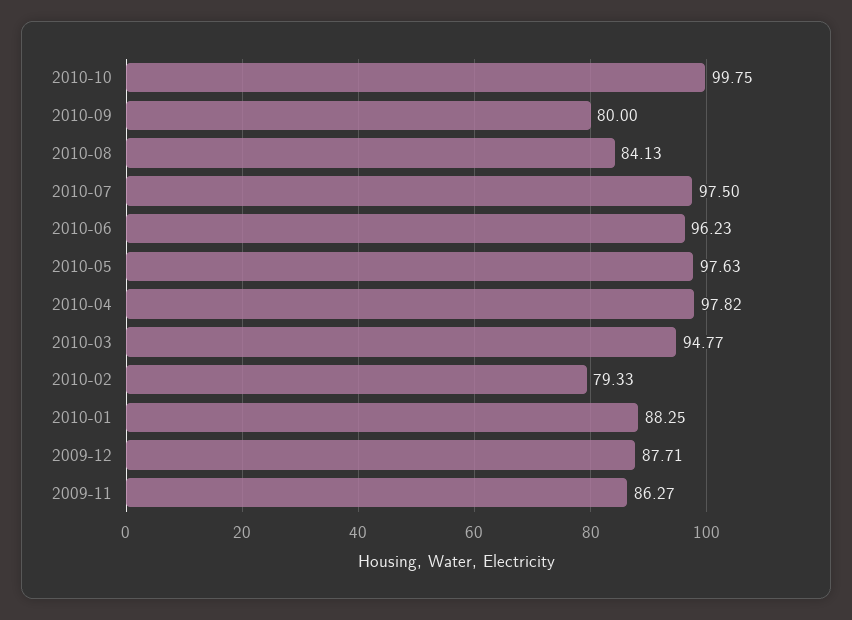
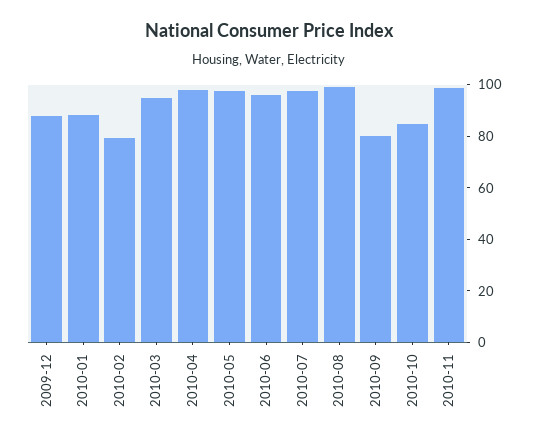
2010-10: 99.75 -> 85
2010-08: 84.13 -> 100
2009-11: 86.27 -> none
2010-11: none -> 100

